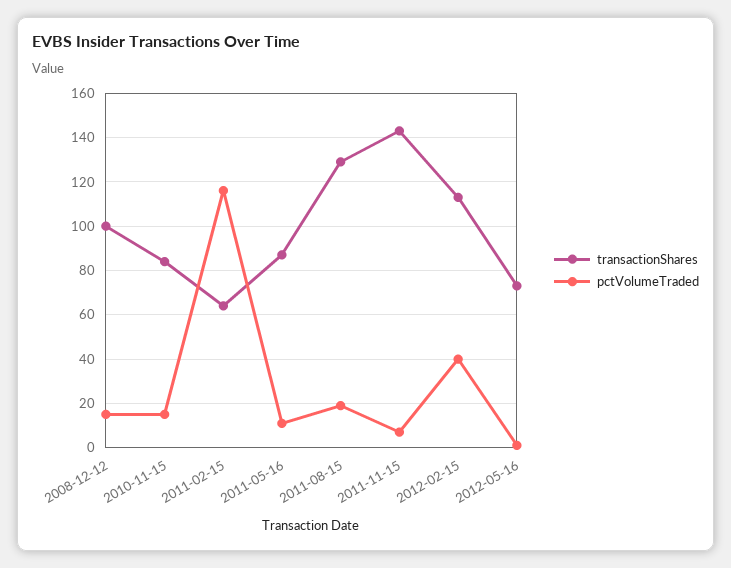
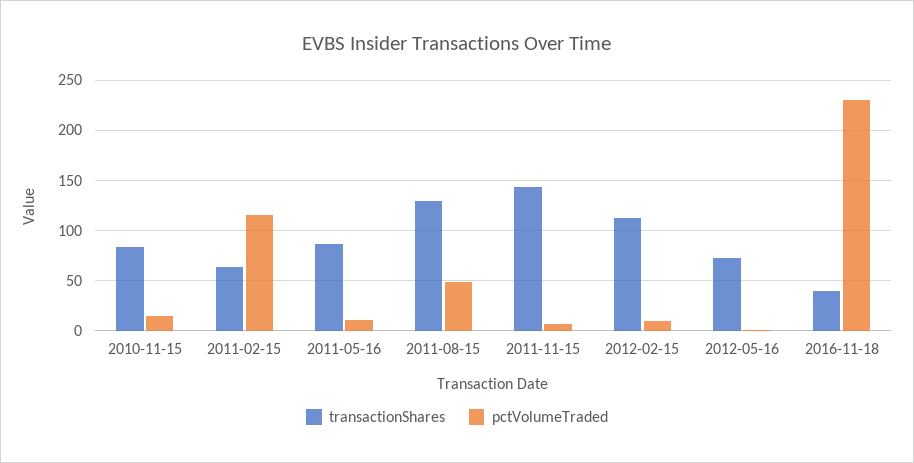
transactionShares, 2008-12-12: 100 -> none
pctVolumeTraded, 2008-12-12: 15 -> none
pctVolumeTraded, 2011-08-15: 20 -> 50
pctVolumeTraded, 2012-02-15: 40 -> 10
transactionShares, 2016-11-18: none -> 40
pctVolumeTraded, 2016-11-18: none -> 230

